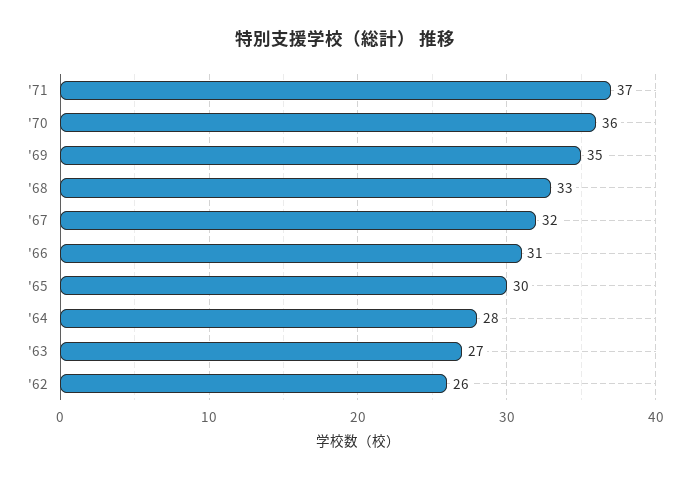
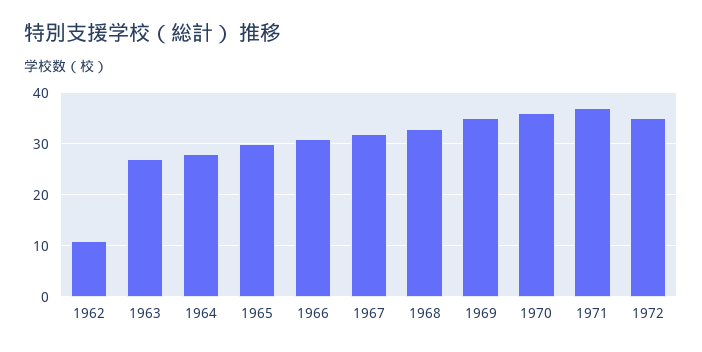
'62: 26 -> 10
1972: none -> 35

